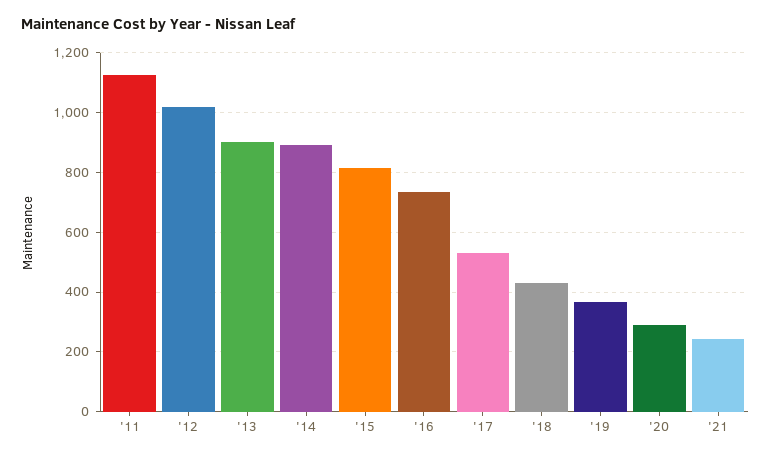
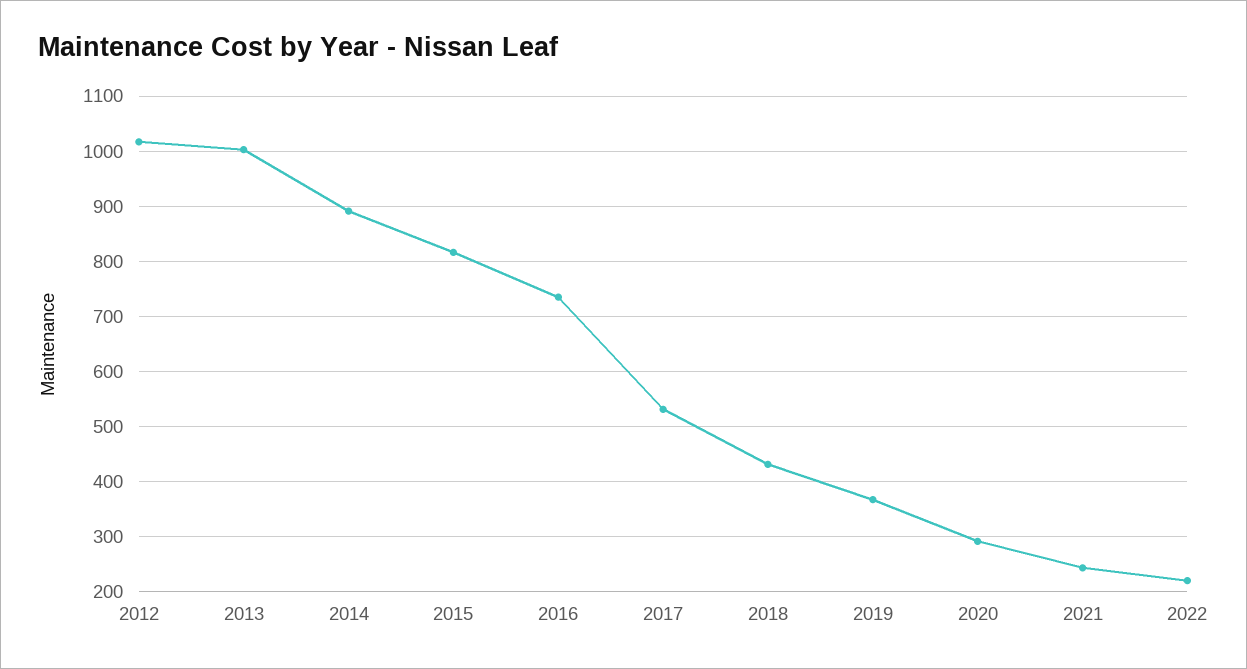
'11: 1125 -> none
'13: 900 -> 1000
2022: none -> 220

